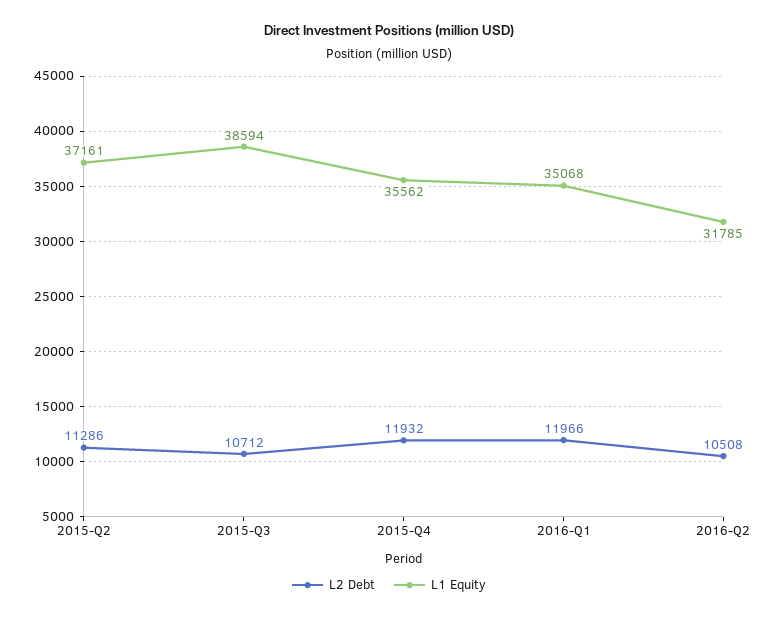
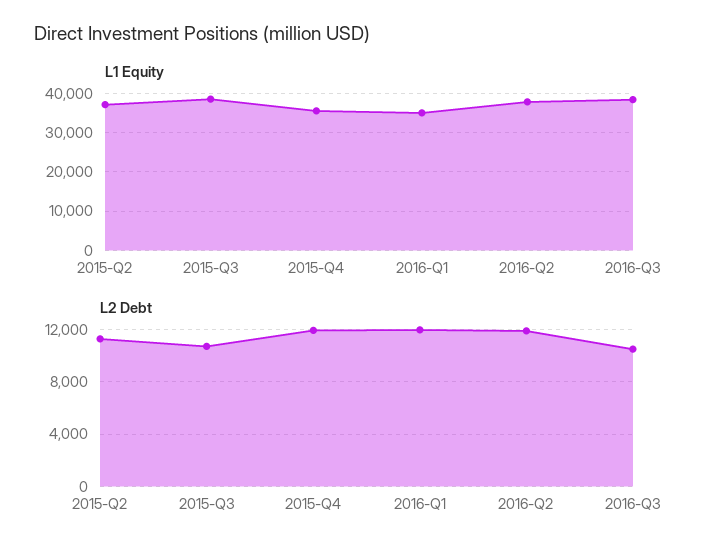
L2 Debt, 2016-Q2: 10508 -> 12000
L1 Equity, 2016-Q2: 31785 -> 38000
L1 Equity, 2016-Q3: none -> 38000
L2 Debt, 2016-Q3: none -> 10500

